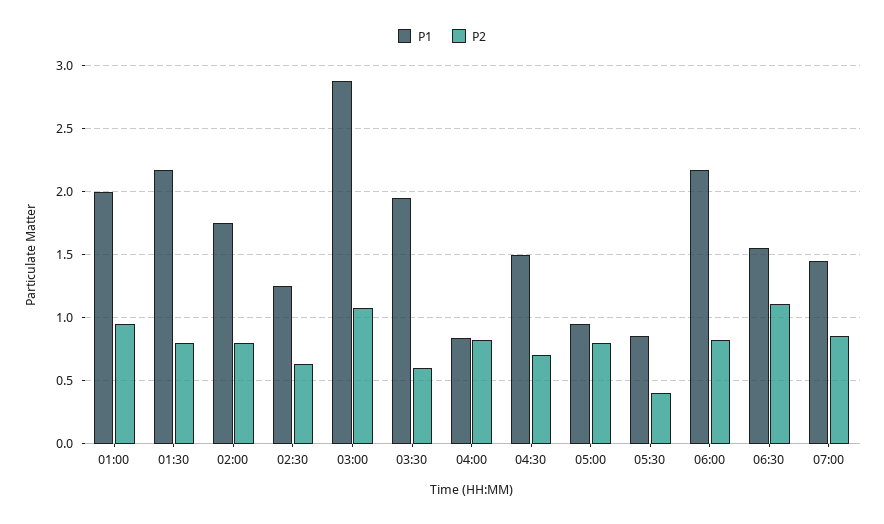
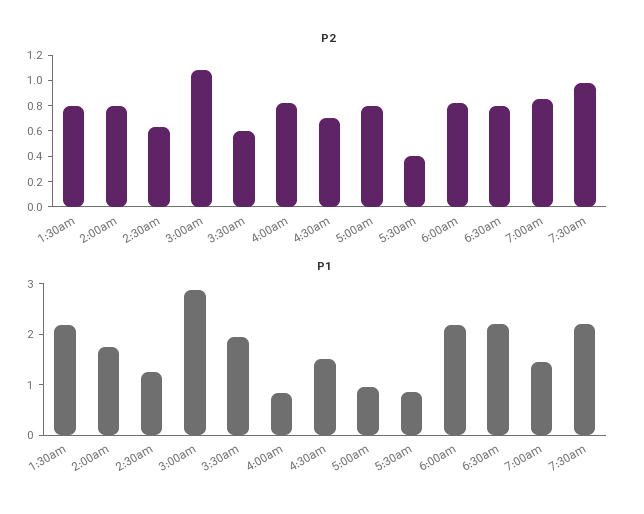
P1, 01:00: 2 -> none
P2, 01:00: 0.95 -> none
P1, 06:30: 1.55 -> 2.2
P2, 06:30: 1.1 -> 0.8
P2, 7:30am: none -> 1
P1, 7:30am: none -> 2.2

